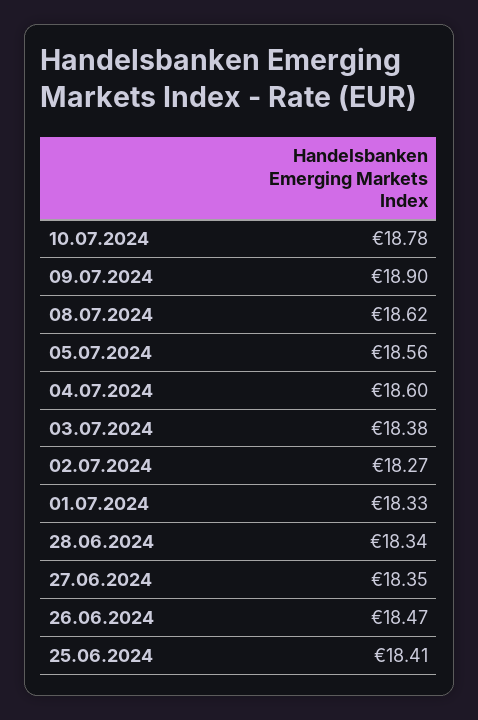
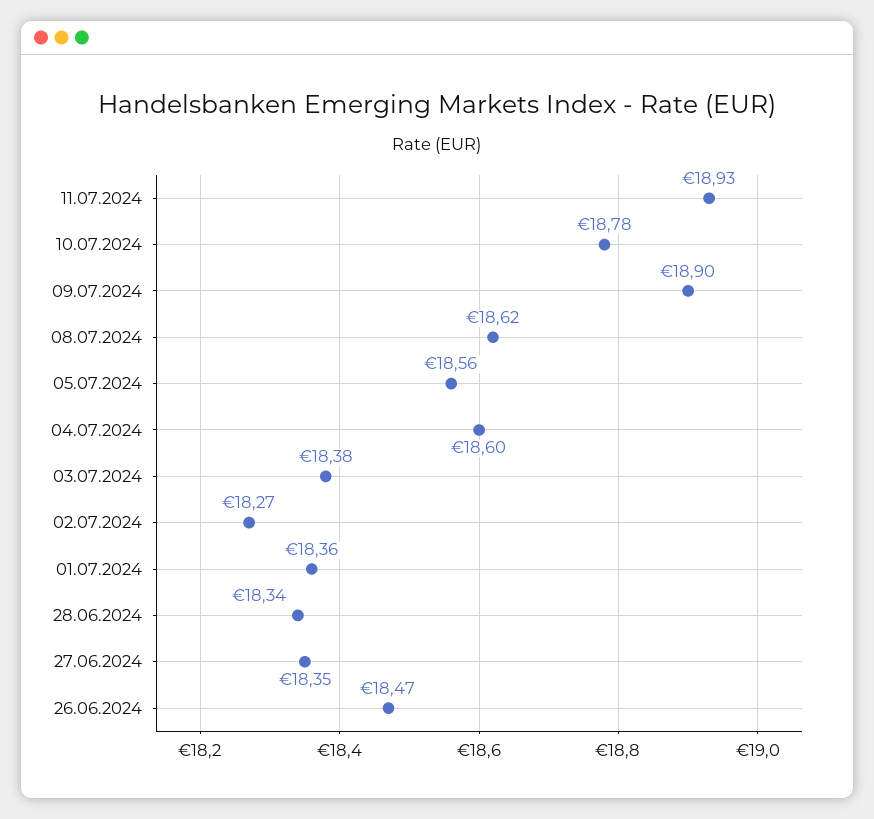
01.07.2024: 18.33 -> 18.36
25.06.2024: 18.41 -> none
11.07.2024: none -> 18.93

